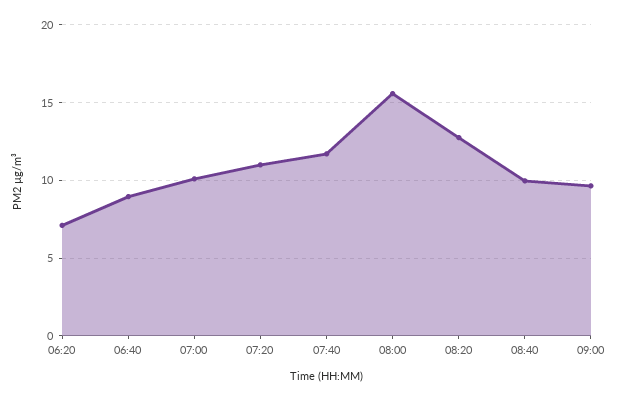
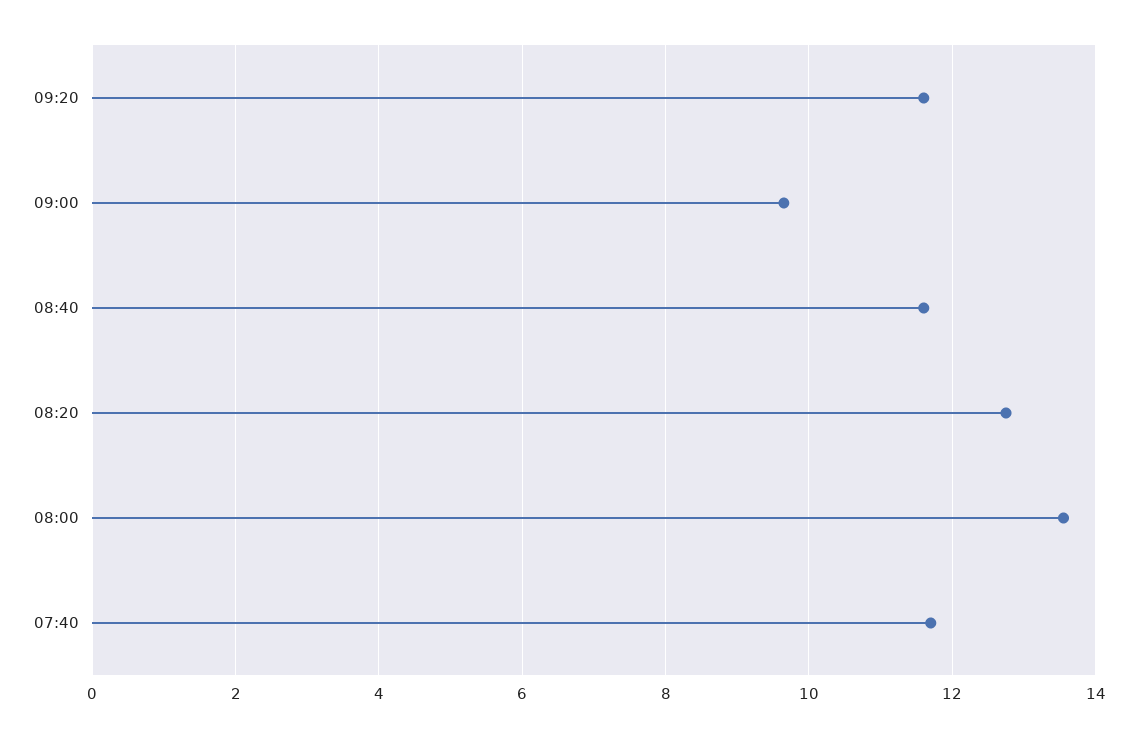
06:20: 7 -> none
06:40: 9 -> none
07:00: 10 -> none
07:20: 11 -> none
08:00: 15.5 -> 13.6
08:40: 10 -> 11.6
09:20: none -> 11.6

